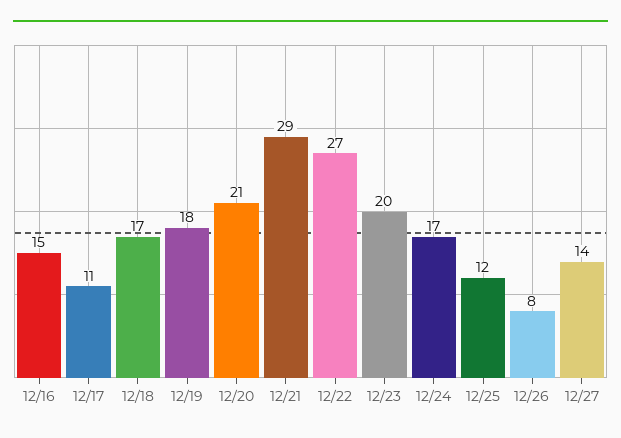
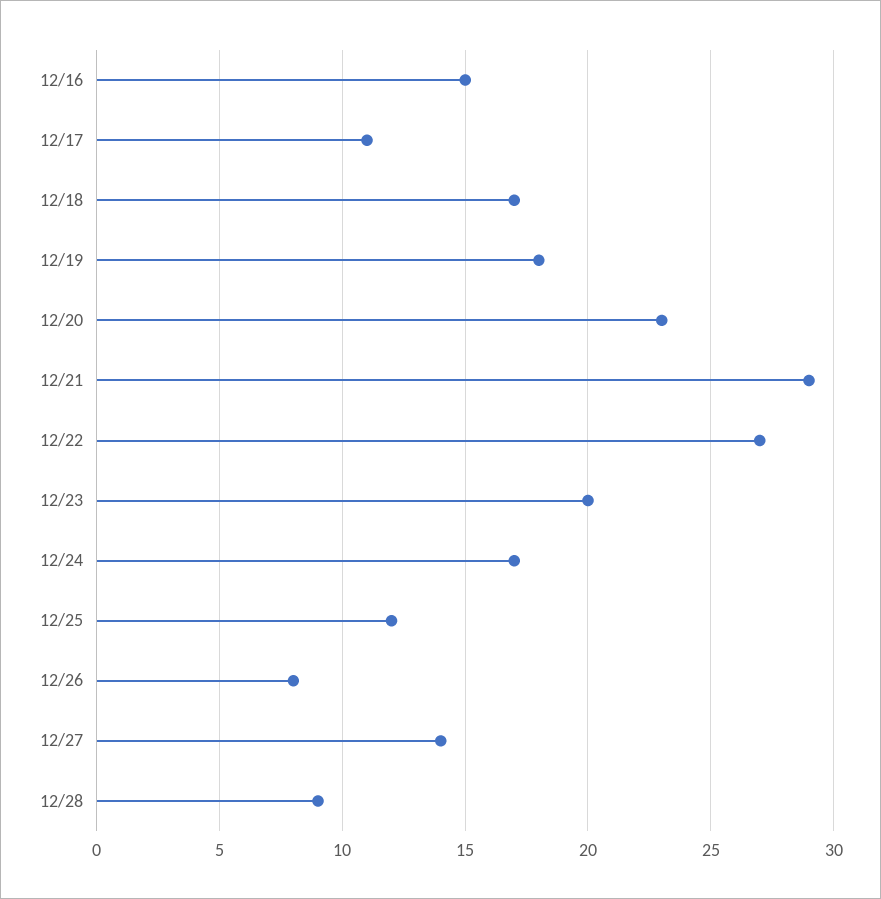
12/20: 21 -> 23
12/28: none -> 9

